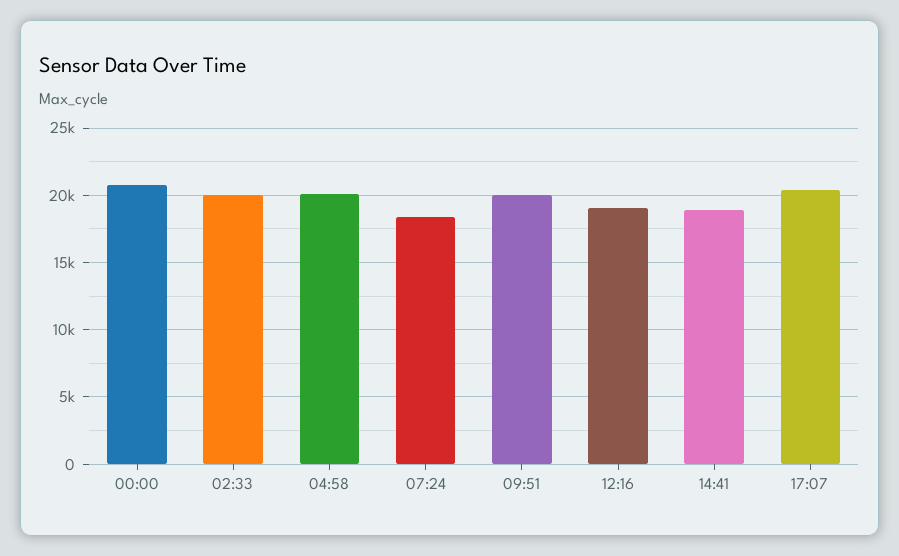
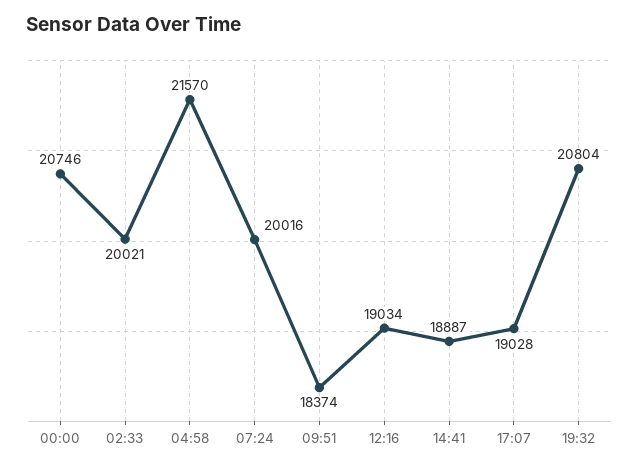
04:58: 20000 -> 21570
07:24: 18500 -> 20016
09:51: 20000 -> 18374
17:07: 20500 -> 19028
19:32: none -> 20804

